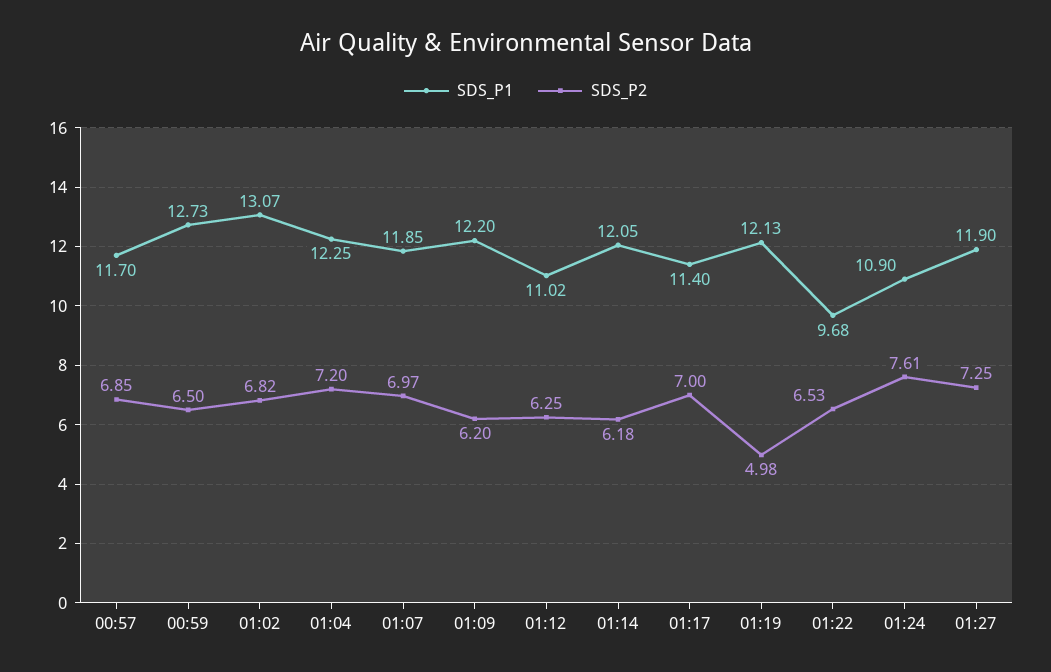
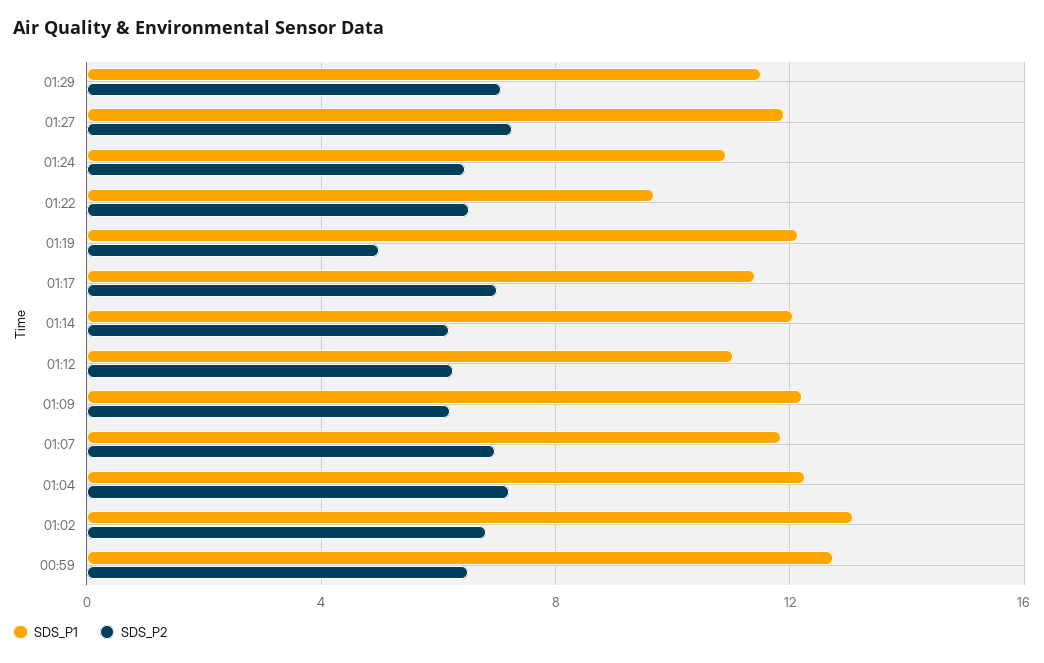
SDS_P1, 00:57: 11.7 -> none
SDS_P2, 00:57: 6.85 -> none
SDS_P2, 01:24: 7.61 -> 6.5
SDS_P1, 01:29: none -> 11.5
SDS_P2, 01:29: none -> 7

